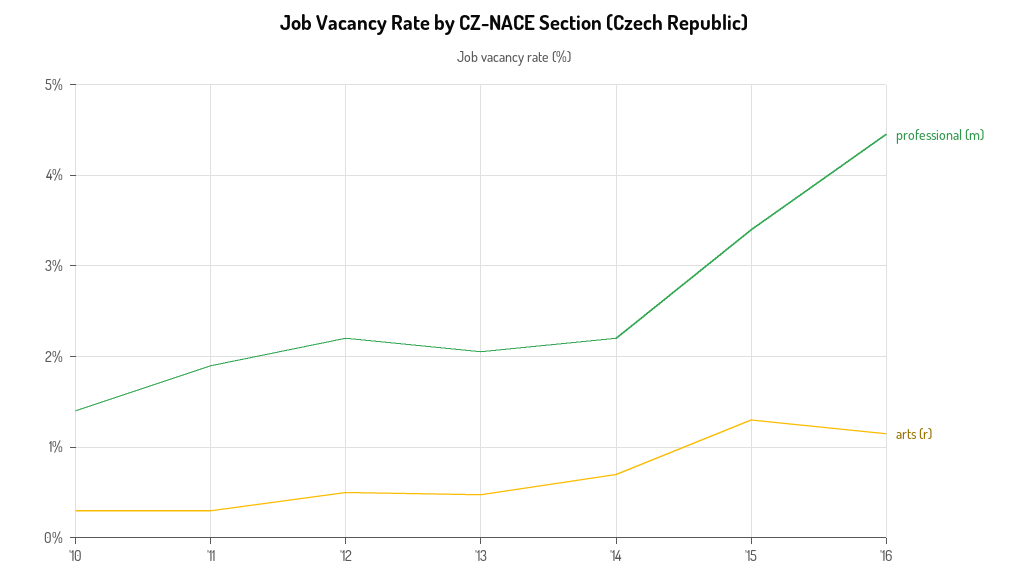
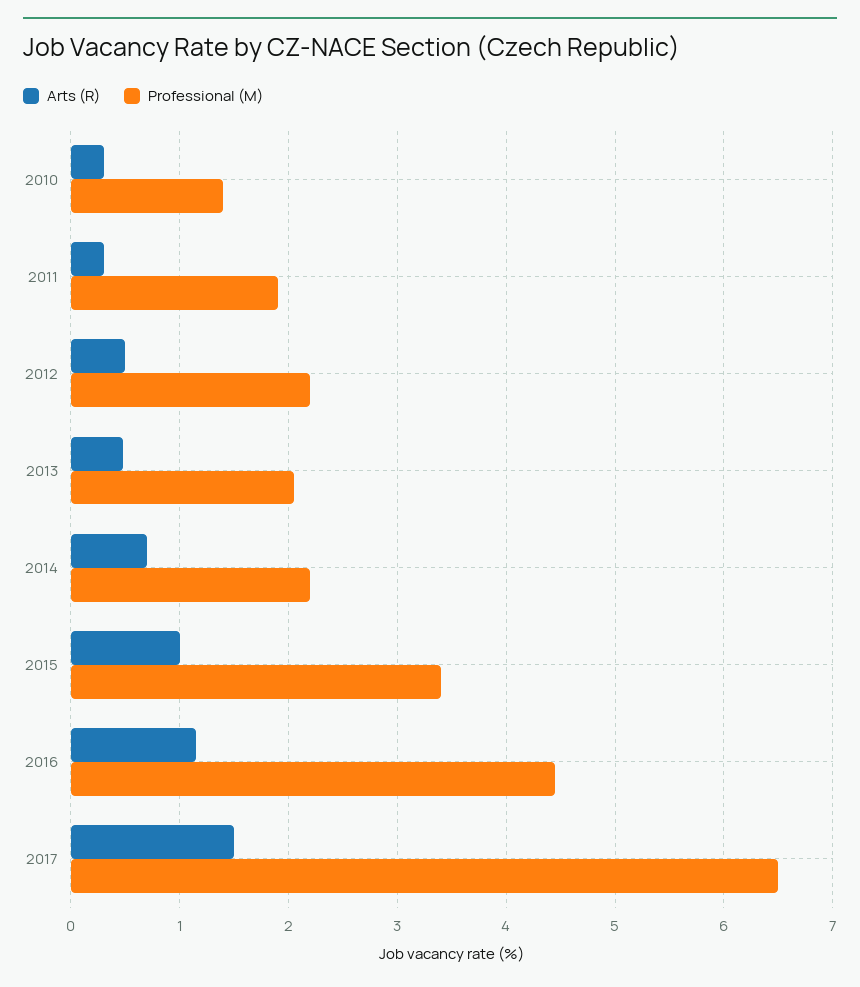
arts (r), '15: 1.3 -> 1
arts (r), 2017: none -> 1.5
professional (m), 2017: none -> 6.5

